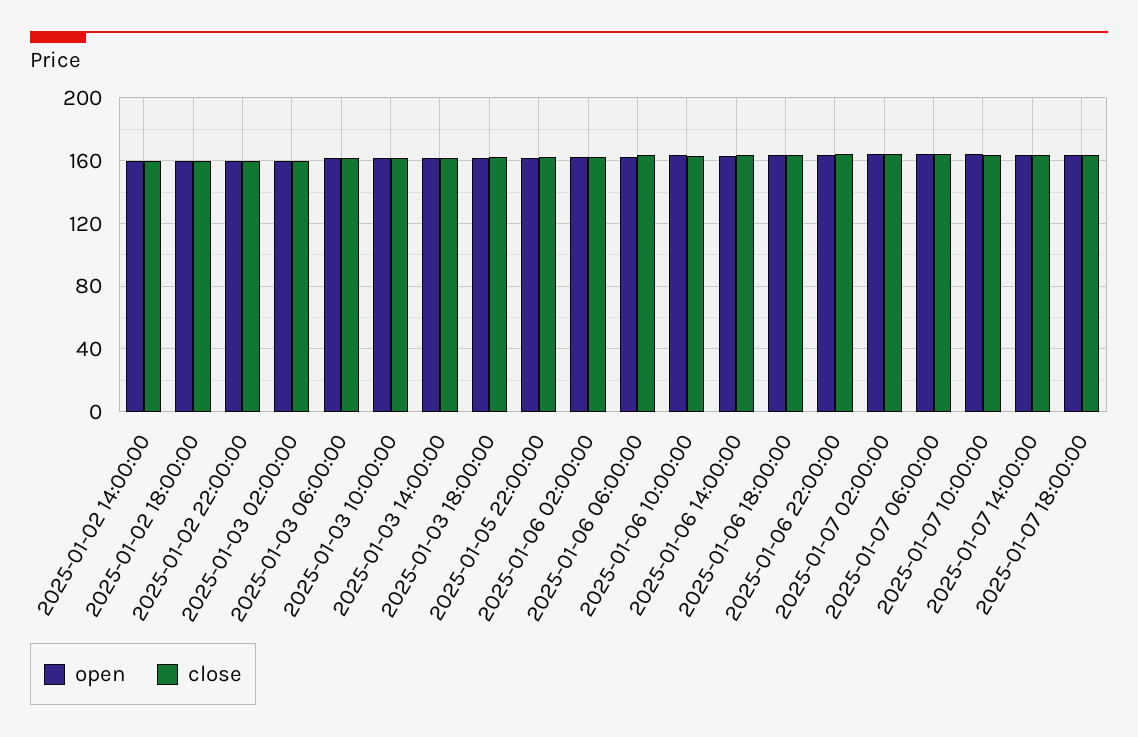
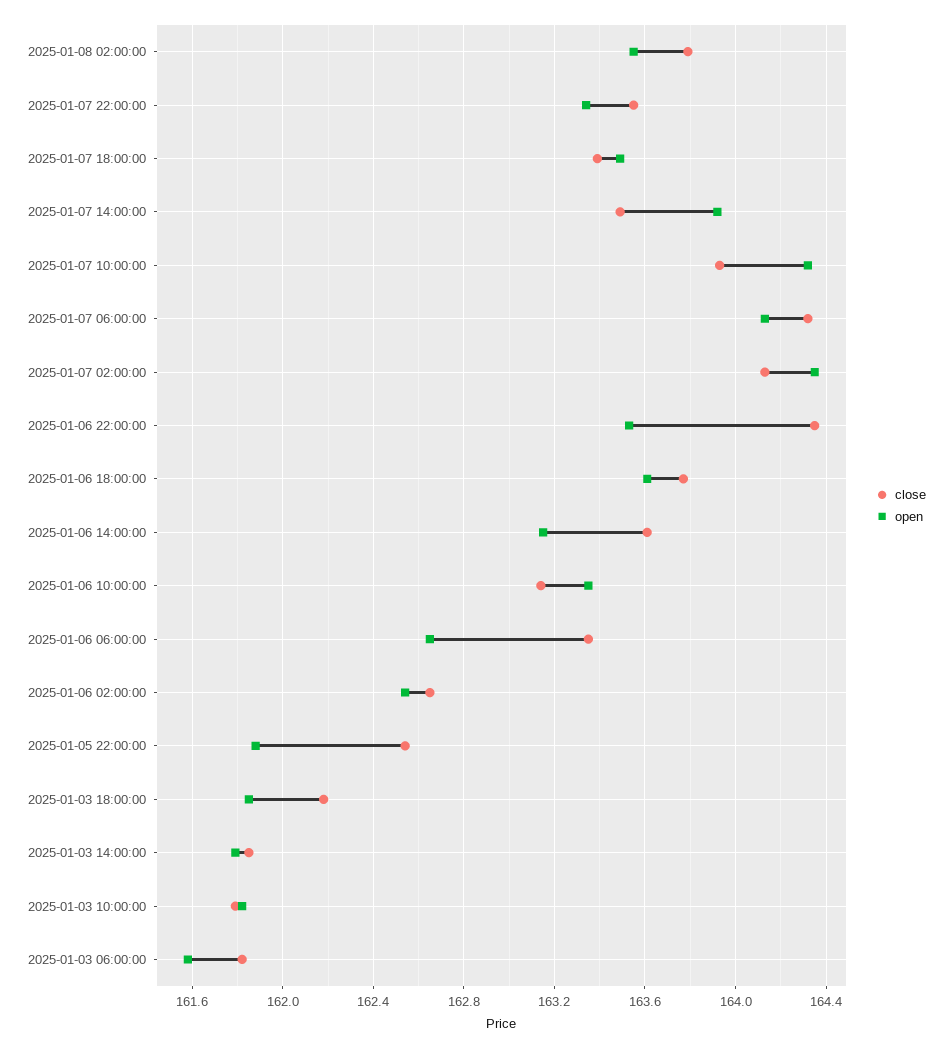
open, 2025-01-02 14:00:00: 160 -> none
close, 2025-01-02 14:00:00: 160 -> none
open, 2025-01-02 18:00:00: 160 -> none
close, 2025-01-02 18:00:00: 160 -> none
open, 2025-01-02 22:00:00: 160 -> none
close, 2025-01-02 22:00:00: 160 -> none
open, 2025-01-03 02:00:00: 160 -> none
close, 2025-01-03 02:00:00: 160 -> none
close, 2025-01-08 02:00:00: none -> 163.8
open, 2025-01-08 02:00:00: none -> 163.55
close, 2025-01-07 22:00:00: none -> 163.55
open, 2025-01-07 22:00:00: none -> 163.35

